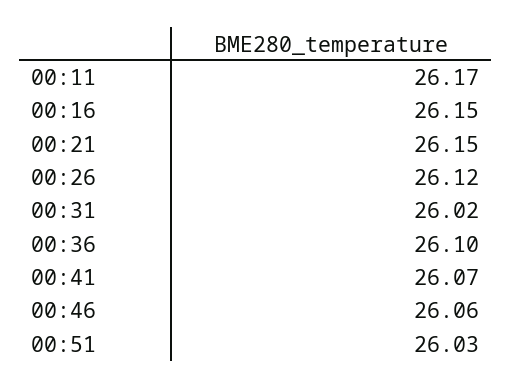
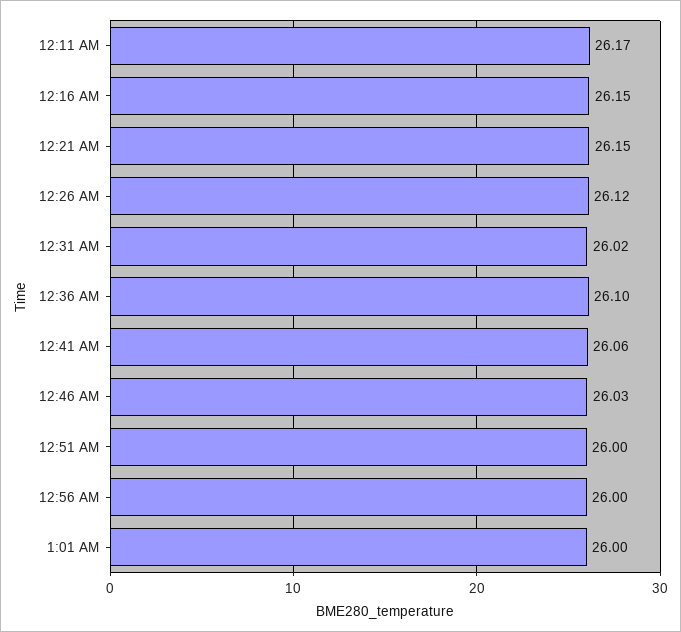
00:41: 26.07 -> 26.06
00:46: 26.06 -> 26.03
00:51: 26.03 -> 26
12:56 AM: none -> 26
1:01 AM: none -> 26

